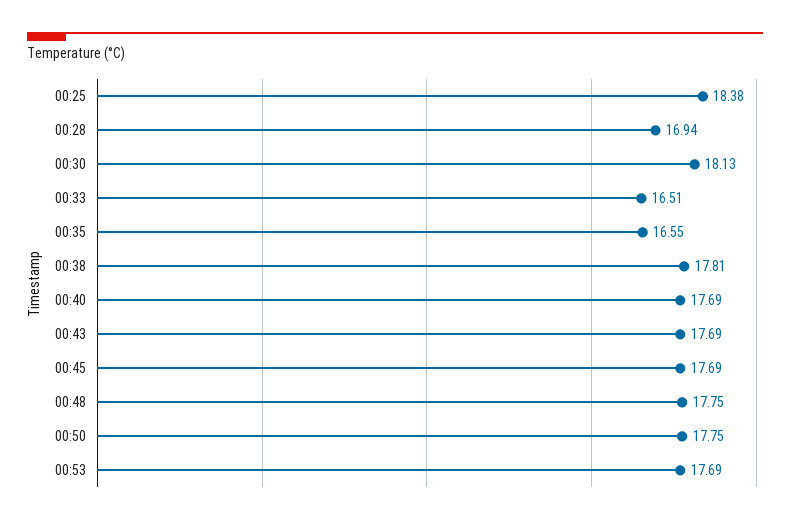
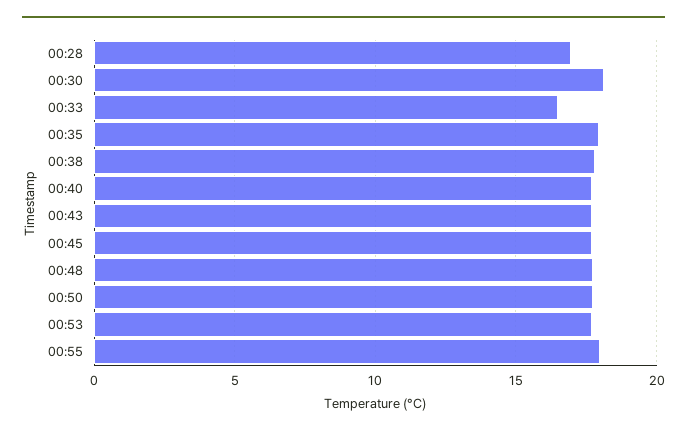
00:25: 18.38 -> none
00:35: 16.55 -> 18
00:55: none -> 18

